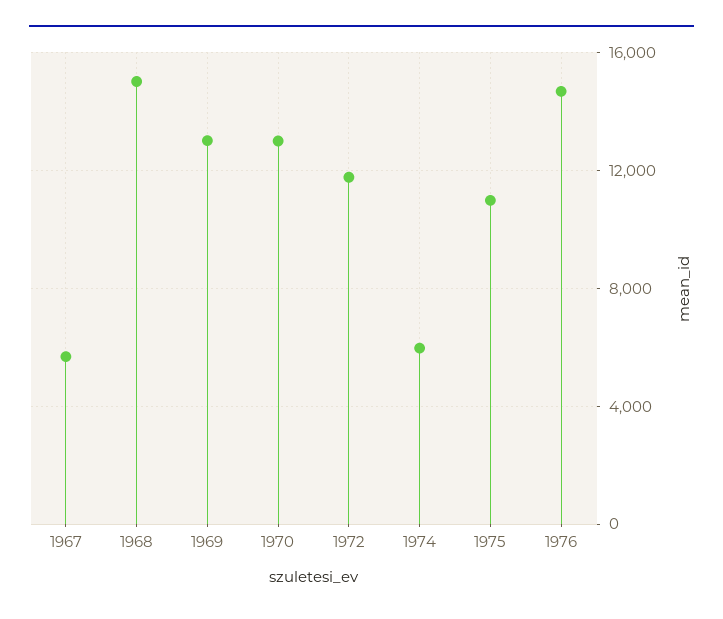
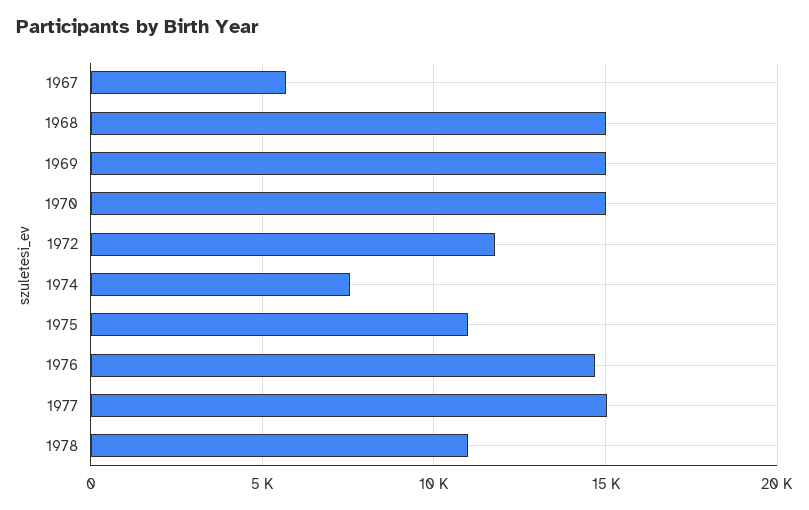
1969: 13000 -> 15000
1970: 13000 -> 15000
1974: 6000 -> 7500
1977: none -> 15000
1978: none -> 11000

